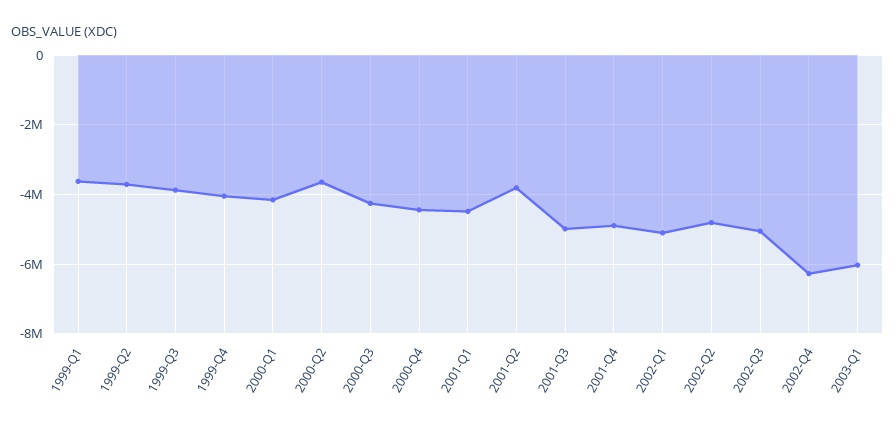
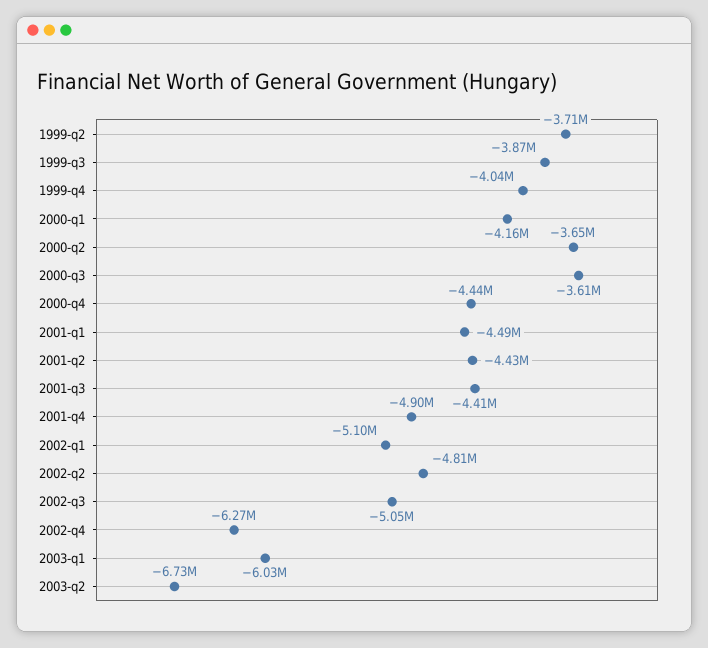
1999-Q1: -3600000 -> none
2000-Q3: -4200000 -> -3610000
2001-Q2: -3800000 -> -4430000
2001-Q3: -5000000 -> -4410000
2003-q2: none -> -6730000

